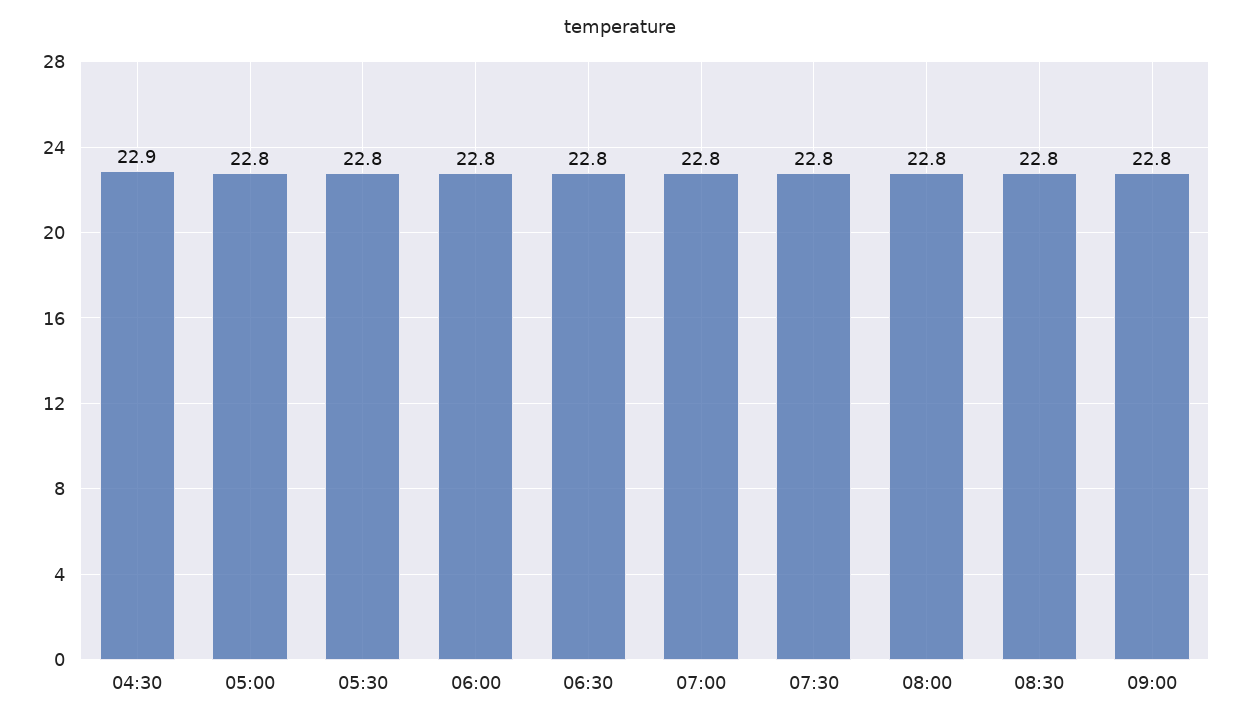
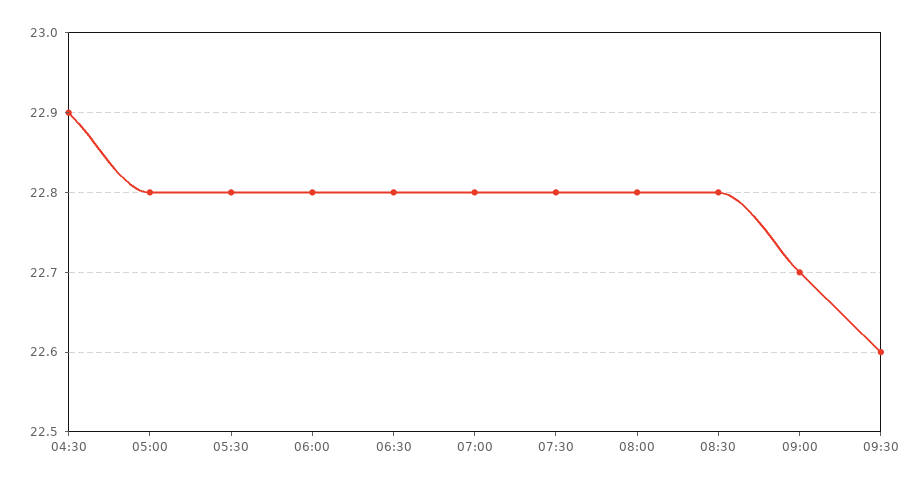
09:00: 22.8 -> 22.7
09:30: none -> 22.6

